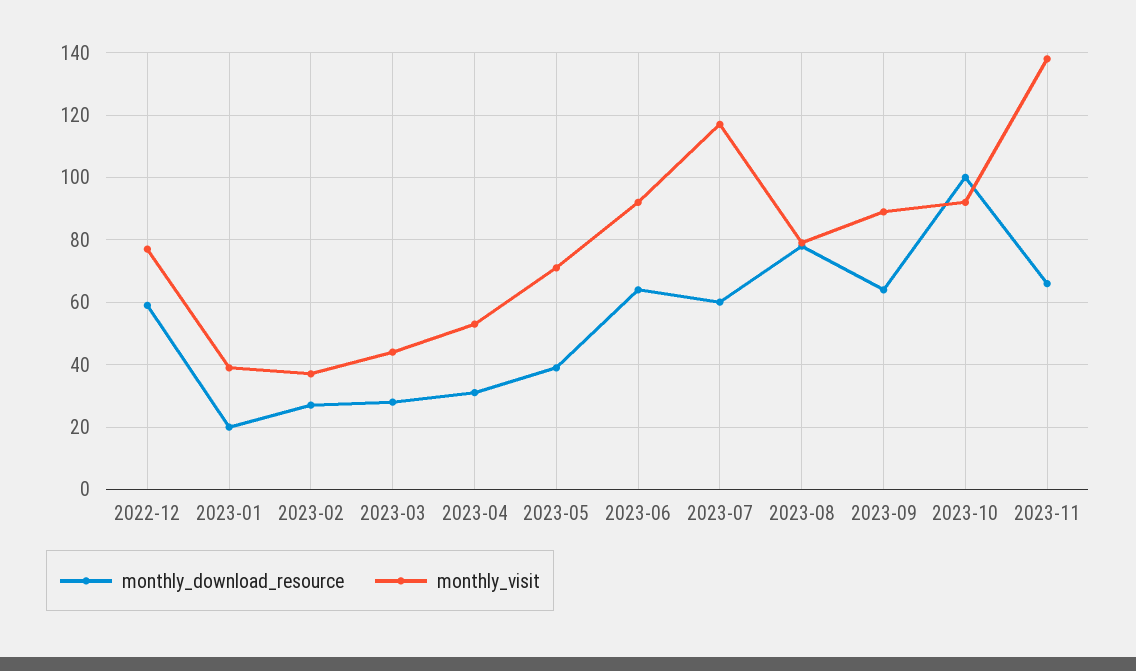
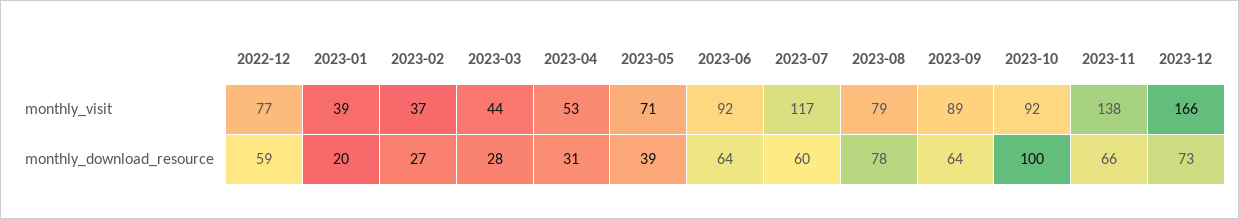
monthly_visit, 2023-12: none -> 166
monthly_download_resource, 2023-12: none -> 73

